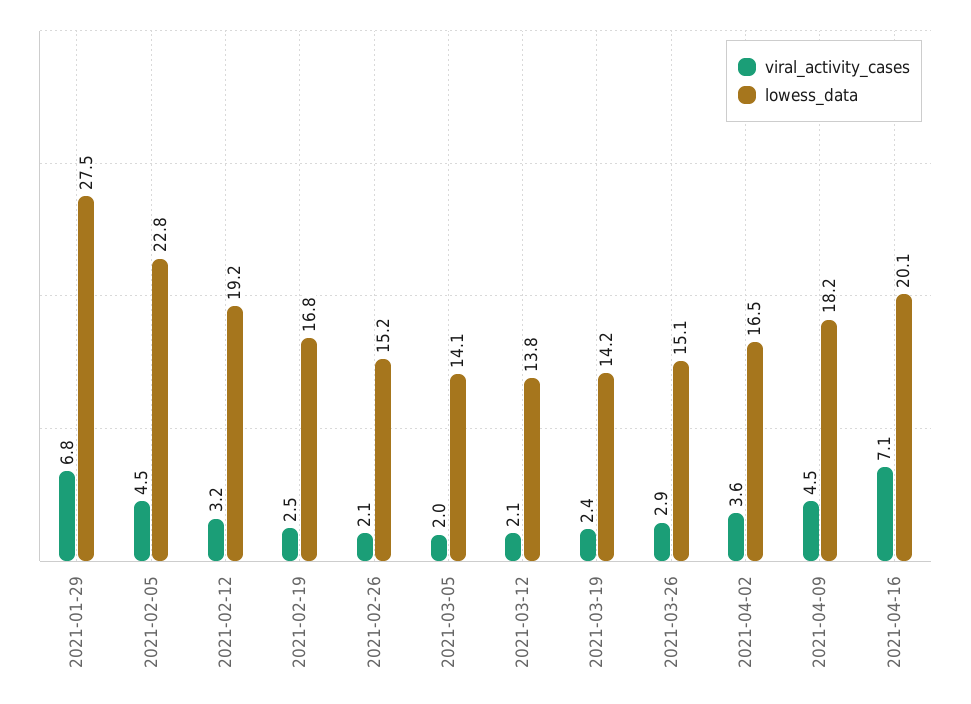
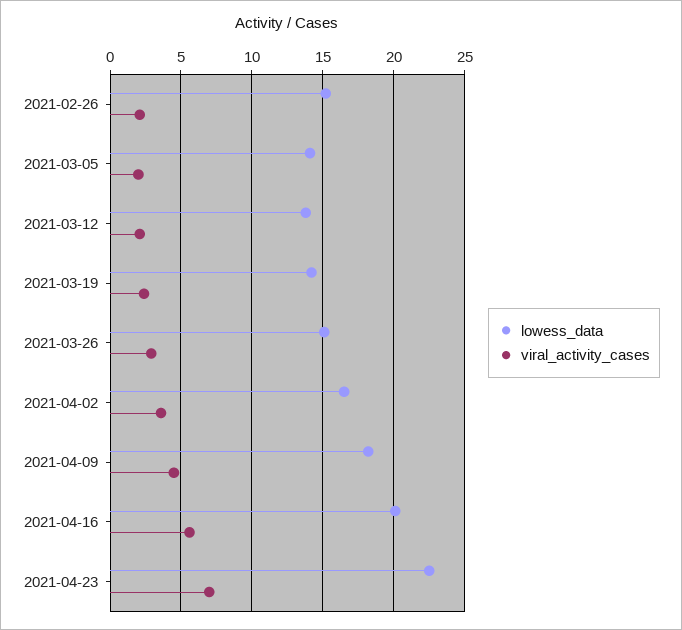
viral_activity_cases, 2021-01-29: 6.8 -> none
lowess_data, 2021-01-29: 27.5 -> none
viral_activity_cases, 2021-02-05: 4.5 -> none
lowess_data, 2021-02-05: 22.8 -> none
viral_activity_cases, 2021-02-12: 3.2 -> none
lowess_data, 2021-02-12: 19.2 -> none
viral_activity_cases, 2021-02-19: 2.5 -> none
lowess_data, 2021-02-19: 16.8 -> none
viral_activity_cases, 2021-04-16: 7.1 -> 5.5
lowess_data, 2021-04-23: none -> 22.5
viral_activity_cases, 2021-04-23: none -> 7

